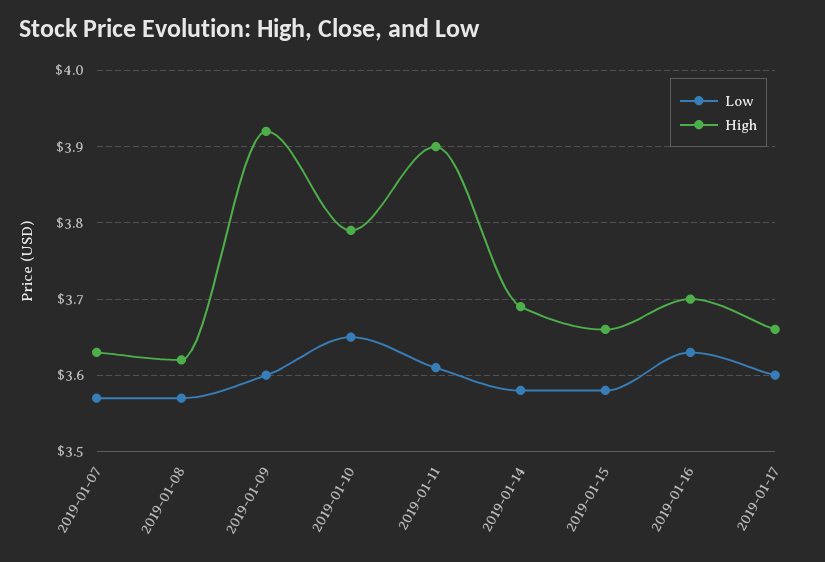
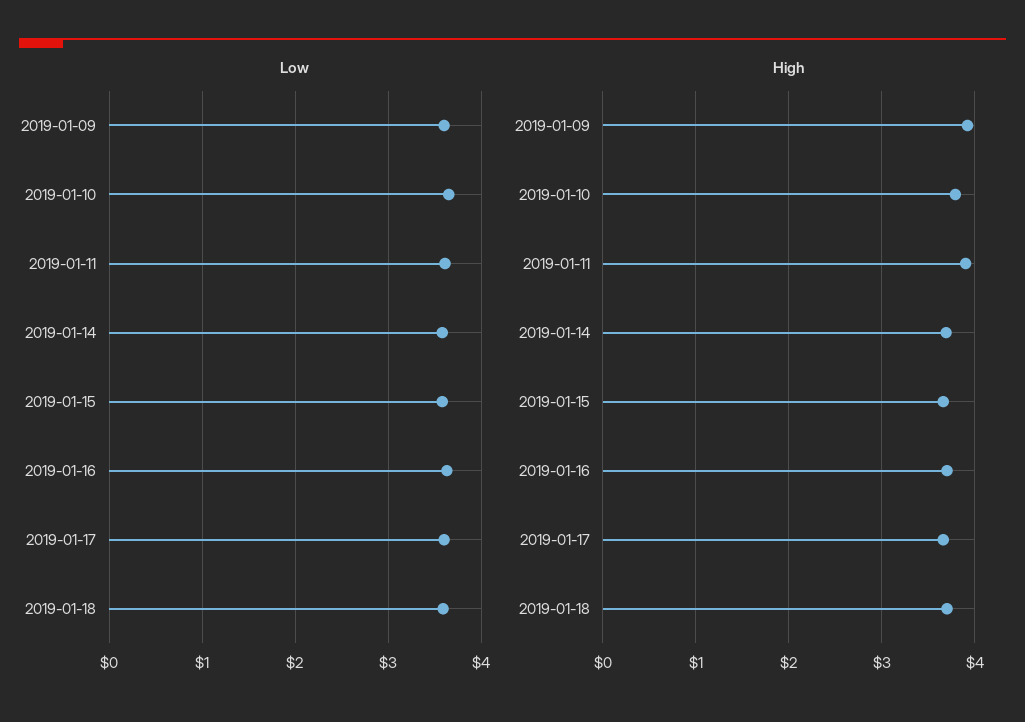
Low, 2019-01-07: 3.57 -> none
High, 2019-01-07: 3.63 -> none
Low, 2019-01-08: 3.57 -> none
High, 2019-01-08: 3.62 -> none
Low, 2019-01-18: none -> 3.6
High, 2019-01-18: none -> 3.7

